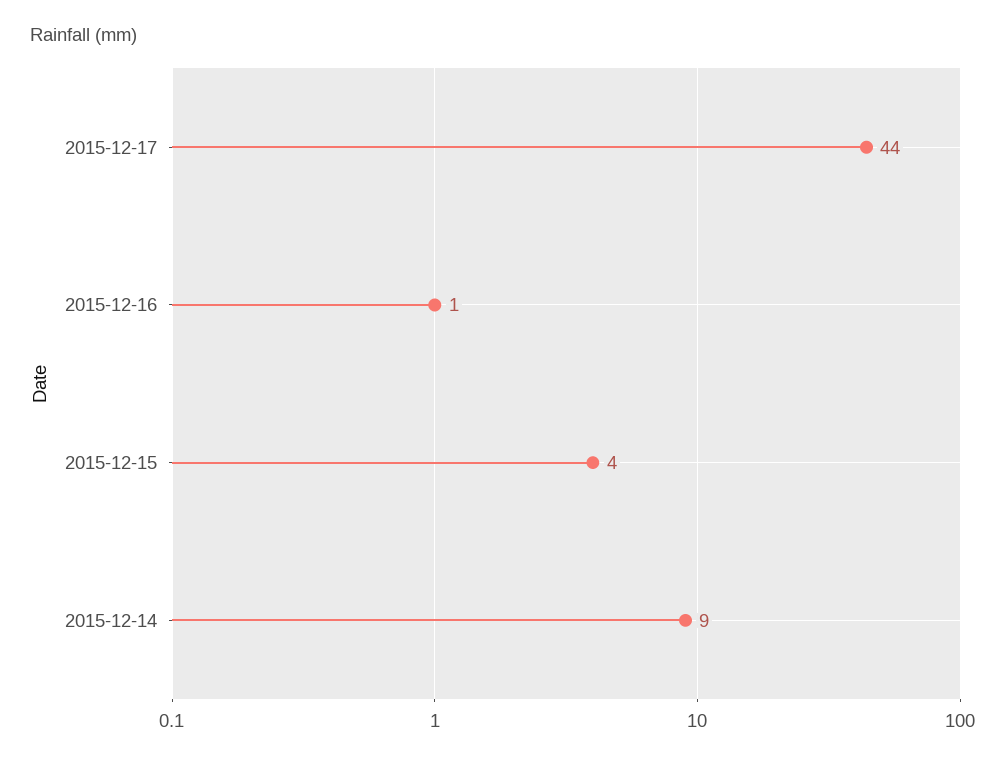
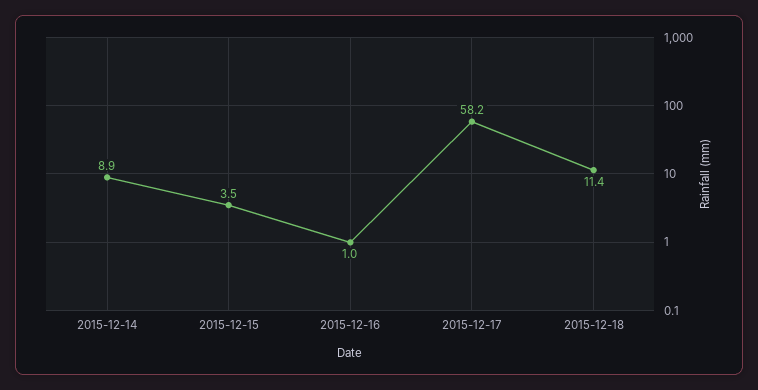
2015-12-17: 44 -> 58.2
2015-12-18: none -> 11.4

